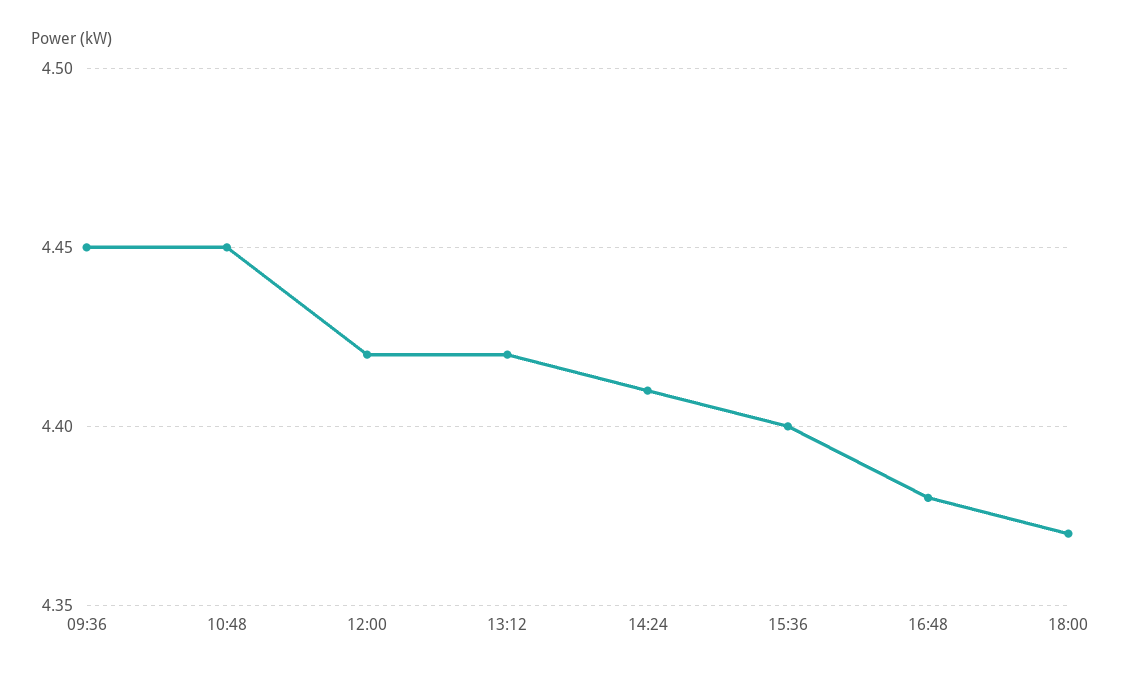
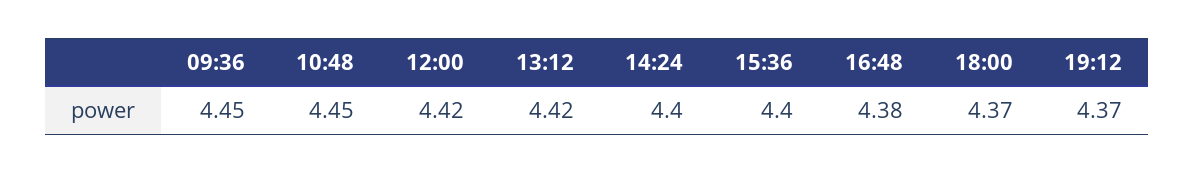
14:24: 4.41 -> 4.4
19:12: none -> 4.37

